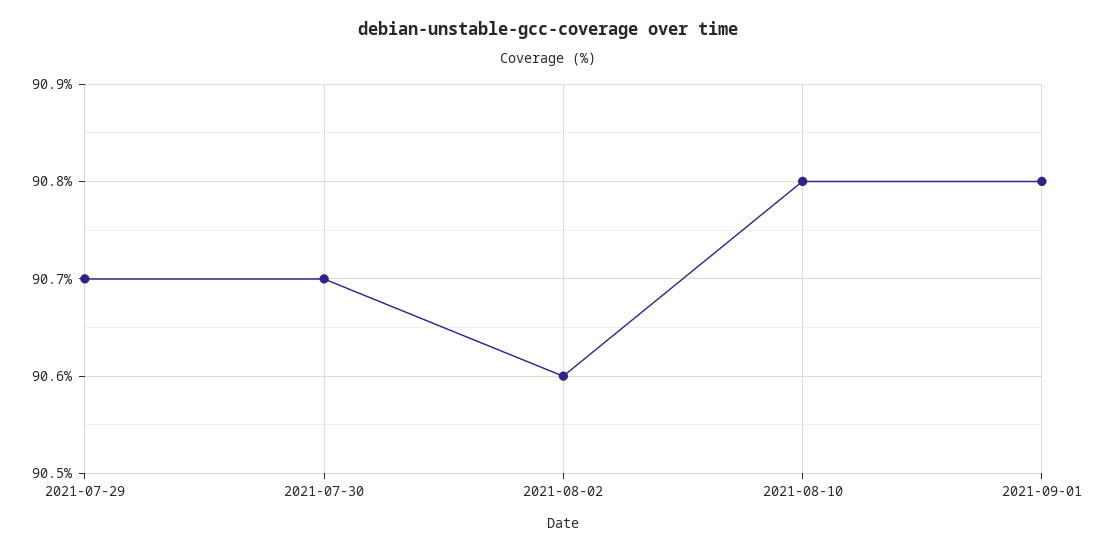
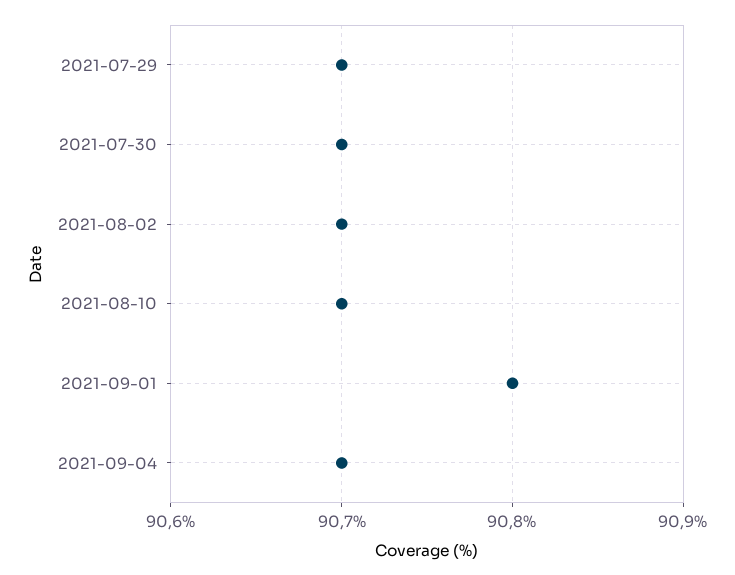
2021-08-02: 90.6 -> 90.7
2021-08-10: 90.8 -> 90.7
2021-09-04: none -> 90.7

